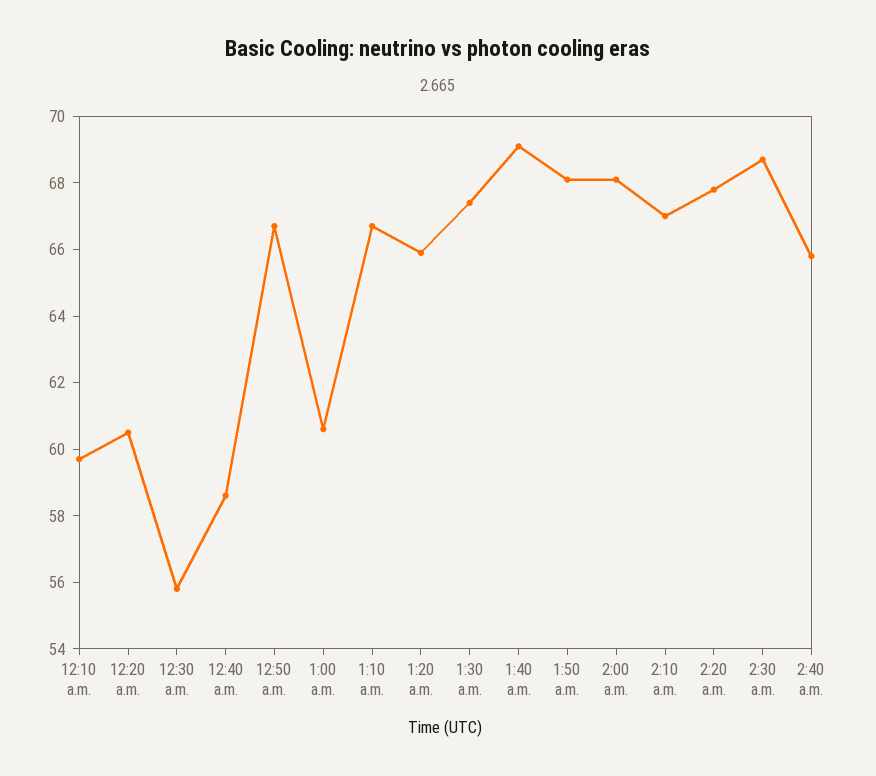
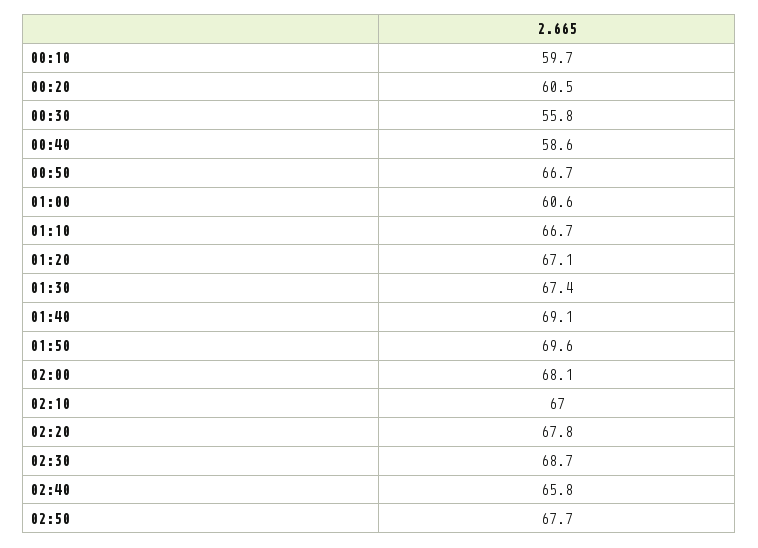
1:20 a.m.: 66 -> 67.1
1:50 a.m.: 68 -> 69.6
02:50: none -> 67.7

